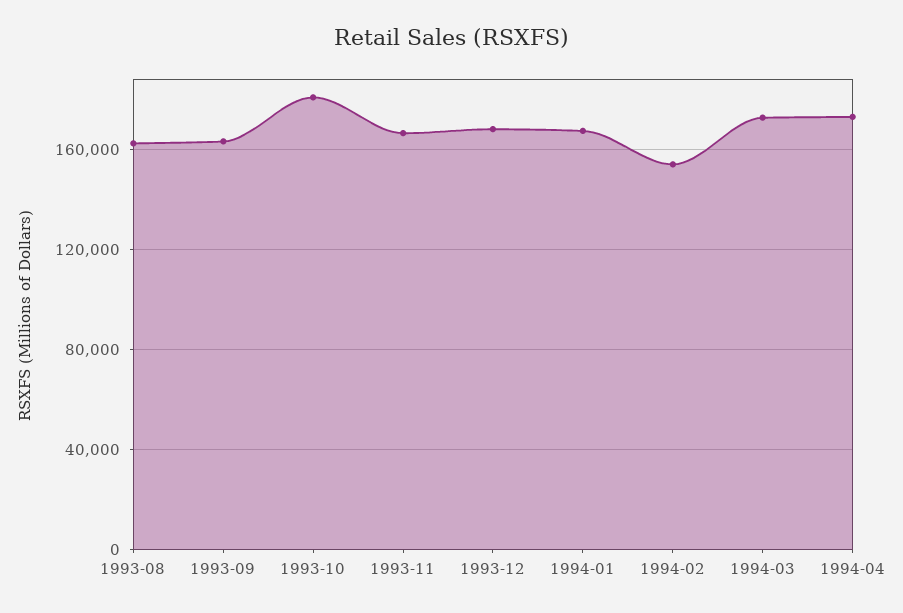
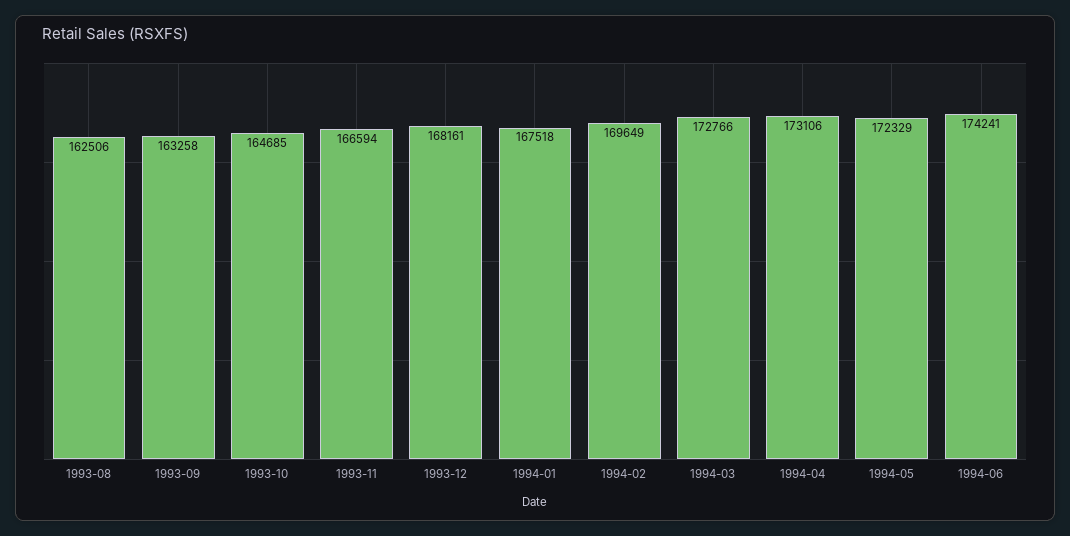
1993-10: 180000 -> 164685
1994-02: 155000 -> 169649
1994-05: none -> 172329
1994-06: none -> 174241

